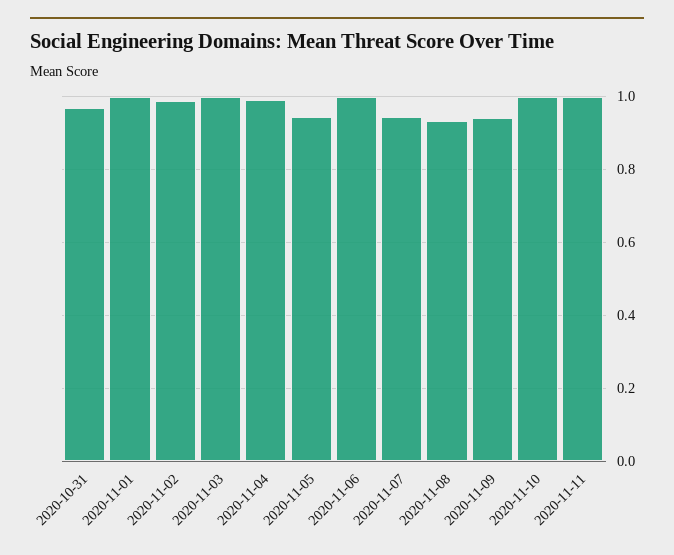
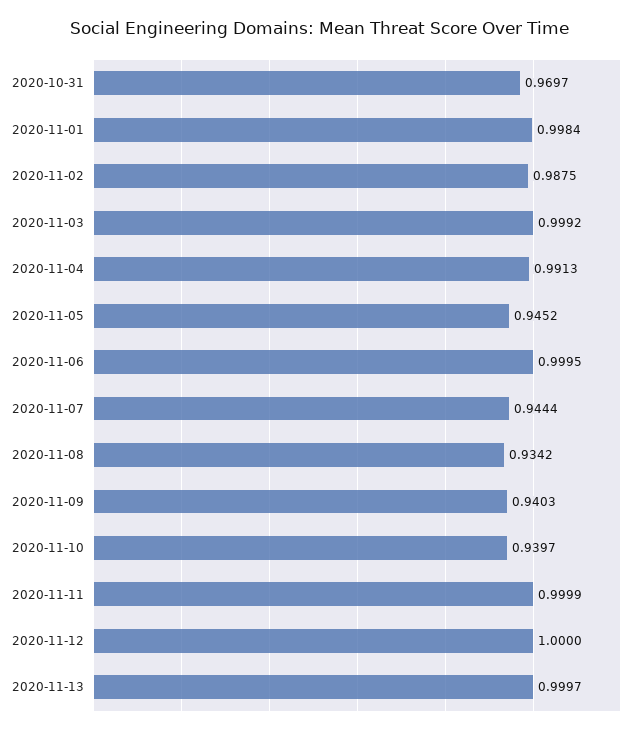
2020-11-10: 1 -> 0.9397
2020-11-12: none -> 1
2020-11-13: none -> 0.9997

